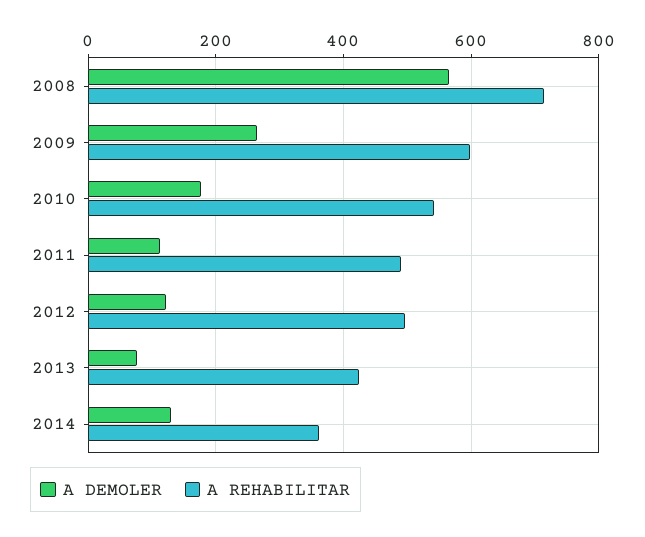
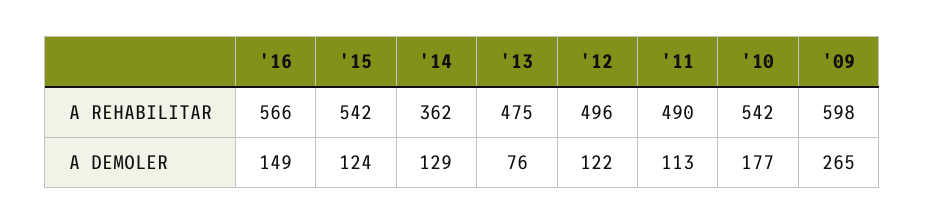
A DEMOLER, 2008: 560 -> none
A REHABILITAR, 2008: 720 -> none
A REHABILITAR, 2013: 420 -> 475
A REHABILITAR, '16: none -> 566
A REHABILITAR, '15: none -> 542
A DEMOLER, '16: none -> 149
A DEMOLER, '15: none -> 124

